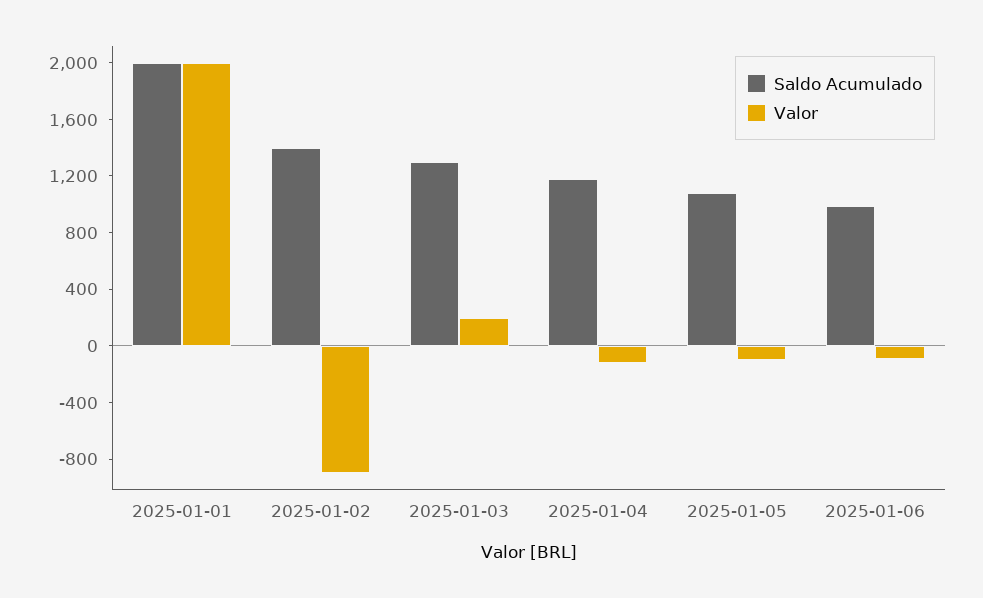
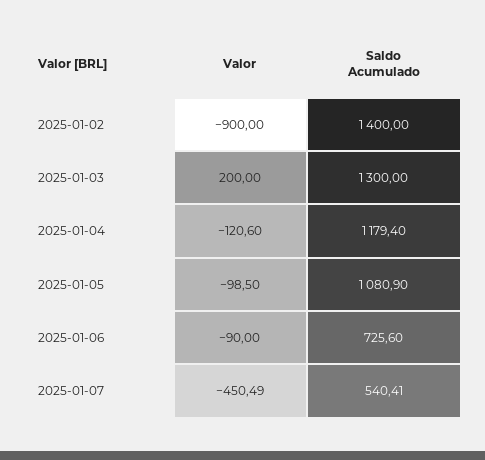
Saldo Acumulado, 2025-01-01: 2000 -> none
Valor, 2025-01-01: 2000 -> none
Saldo Acumulado, 2025-01-06: 1000 -> 725.6
Valor, 2025-01-07: none -> -450.49
Saldo Acumulado, 2025-01-07: none -> 540.41

